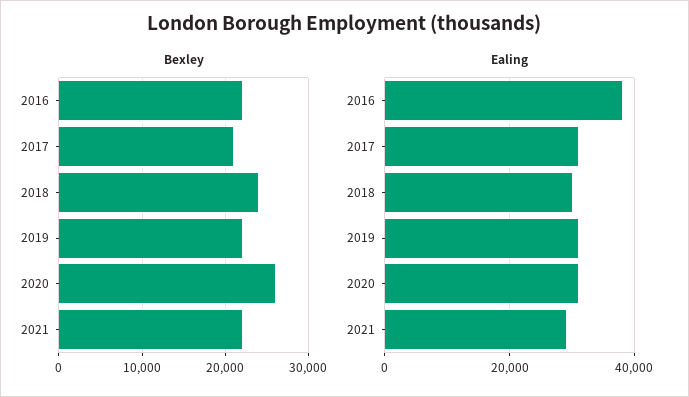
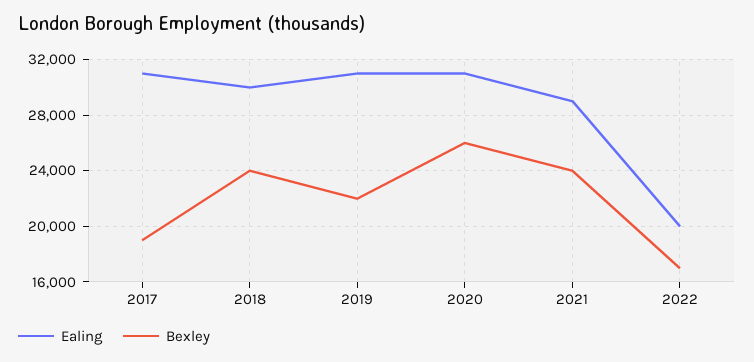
Bexley, 2016: 22000 -> none
Bexley, 2017: 21000 -> 19000
Bexley, 2021: 22000 -> 24000
Ealing, 2016: 38000 -> none
Ealing, 2022: none -> 20000
Bexley, 2022: none -> 17000

